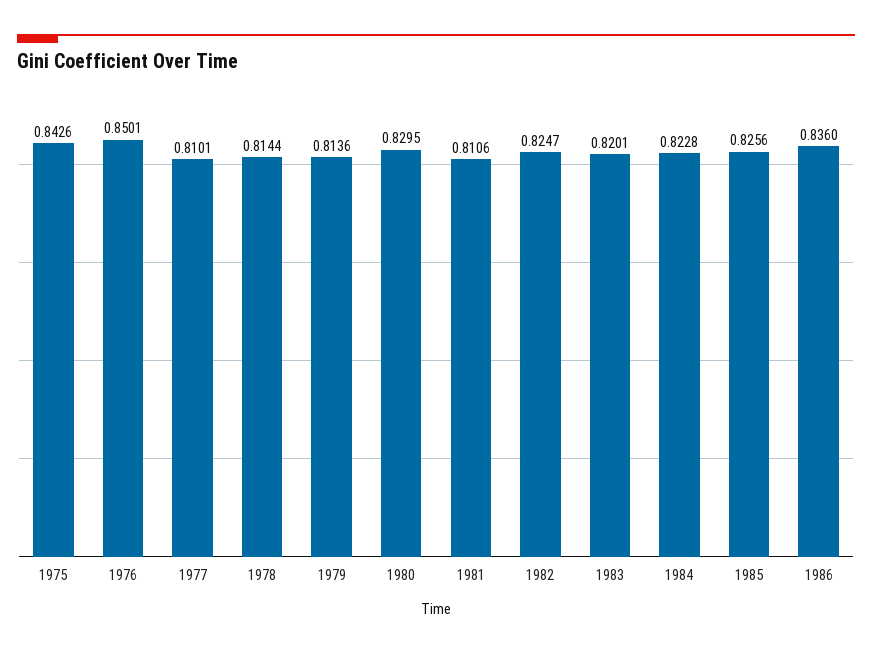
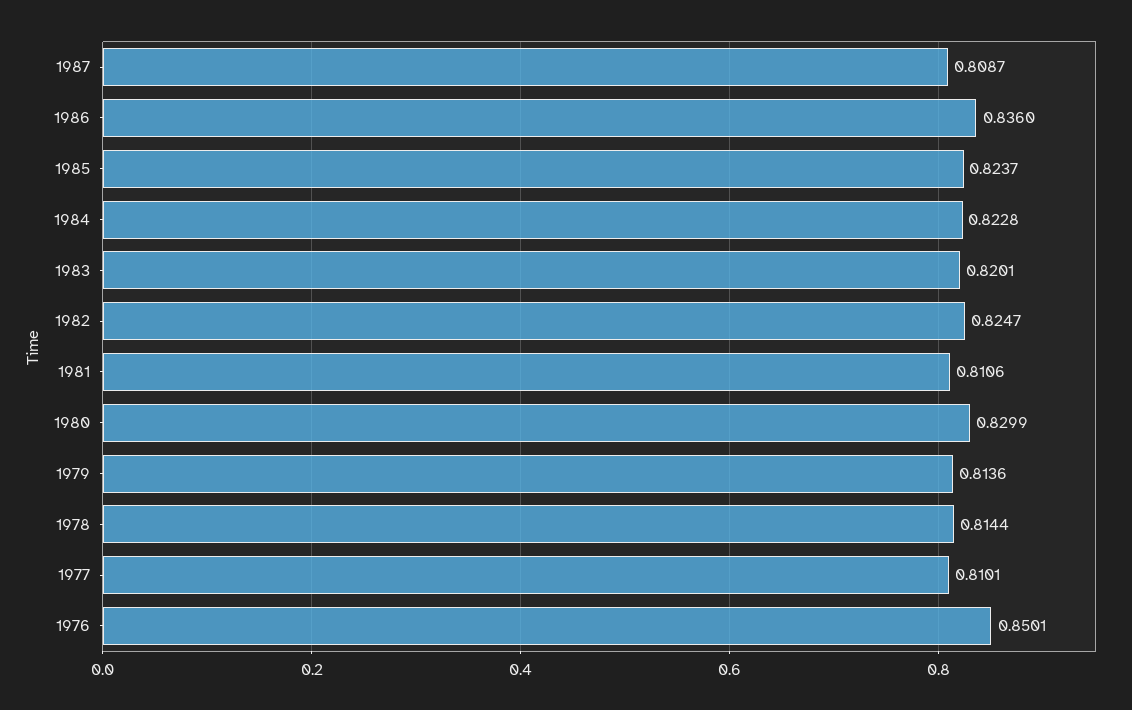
1975: 0.8426 -> none
1980: 0.8295 -> 0.8299
1985: 0.8256 -> 0.8237
1987: none -> 0.8087

